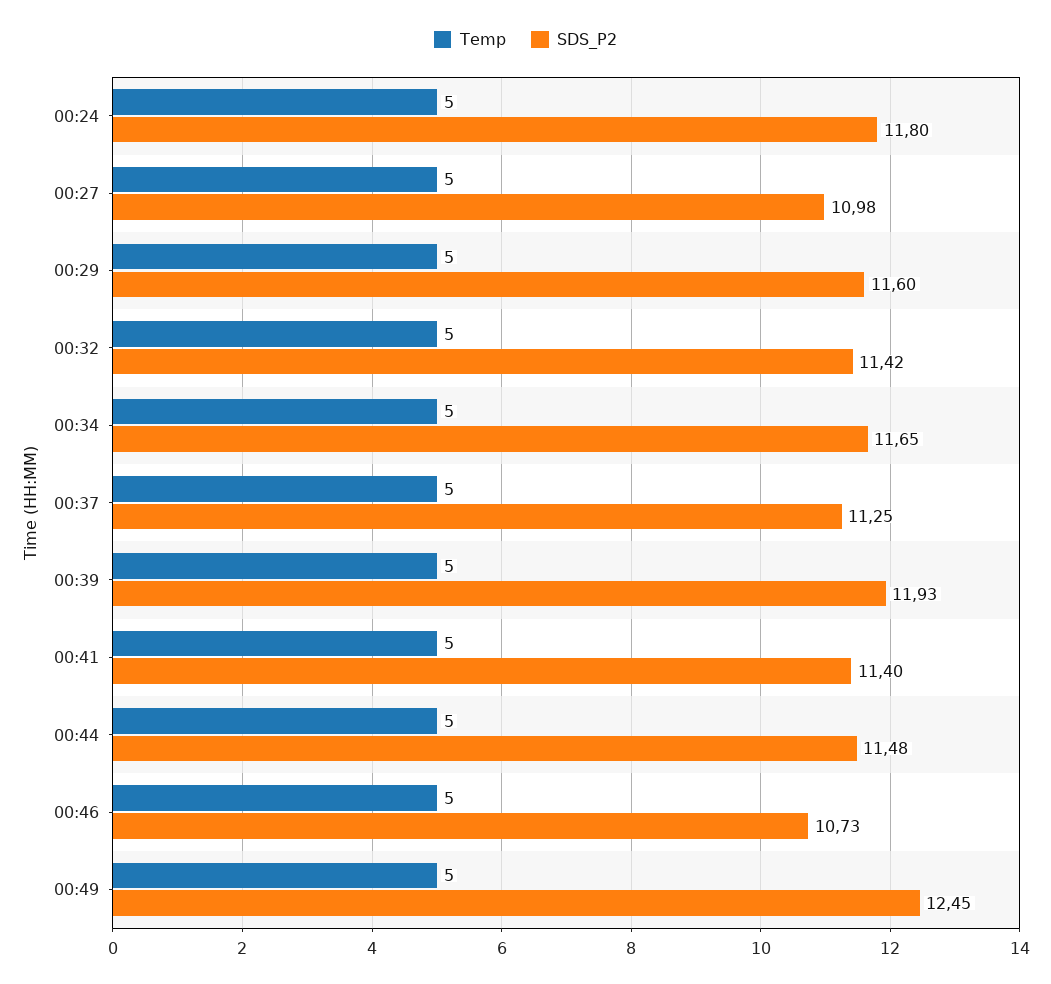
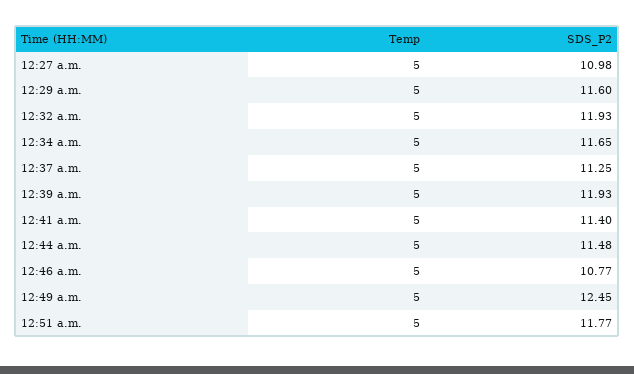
Temp, 00:24: 5 -> none
SDS_P2, 00:24: 11.8 -> none
SDS_P2, 00:32: 11.42 -> 11.93
SDS_P2, 00:46: 10.73 -> 10.77
Temp, 12:51 a.m.: none -> 5
SDS_P2, 12:51 a.m.: none -> 11.77

